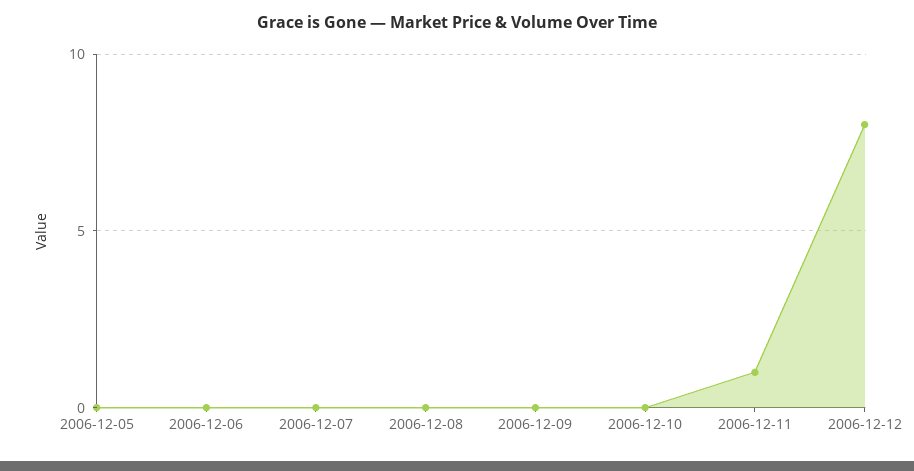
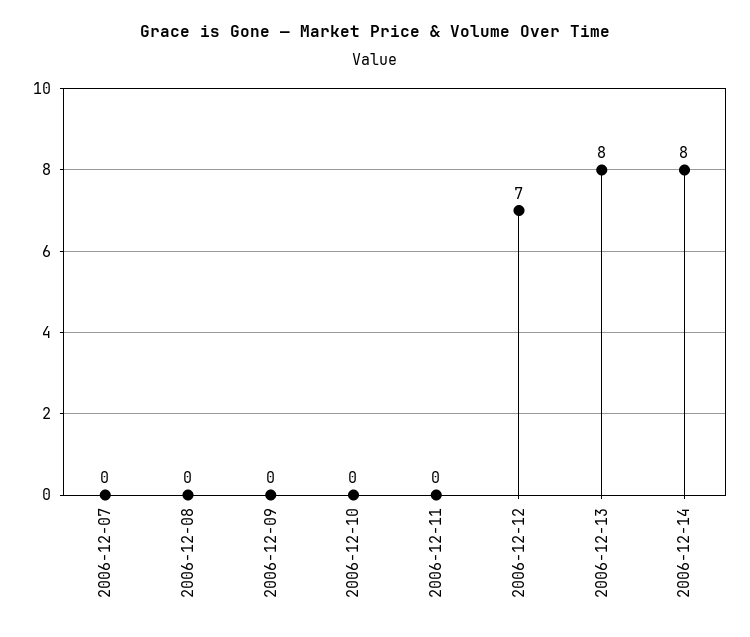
2006-12-05: 0 -> none
2006-12-06: 0 -> none
2006-12-11: 1 -> 0
2006-12-12: 8 -> 7
2006-12-13: none -> 8
2006-12-14: none -> 8

